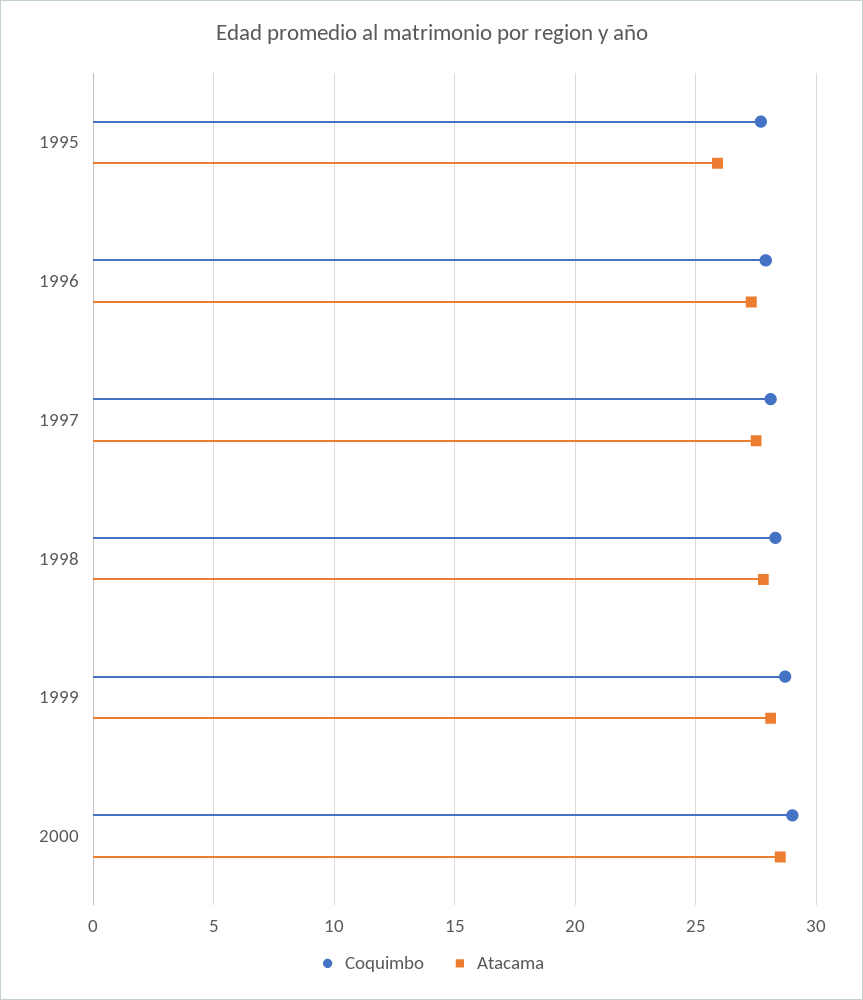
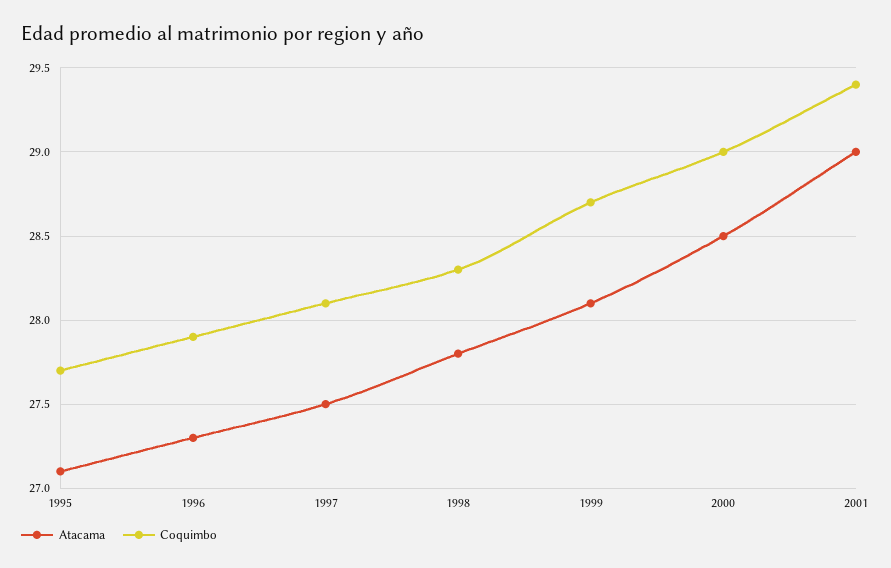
Atacama, 1995: 26 -> 27.1
Atacama, 2001: none -> 29
Coquimbo, 2001: none -> 29.4

